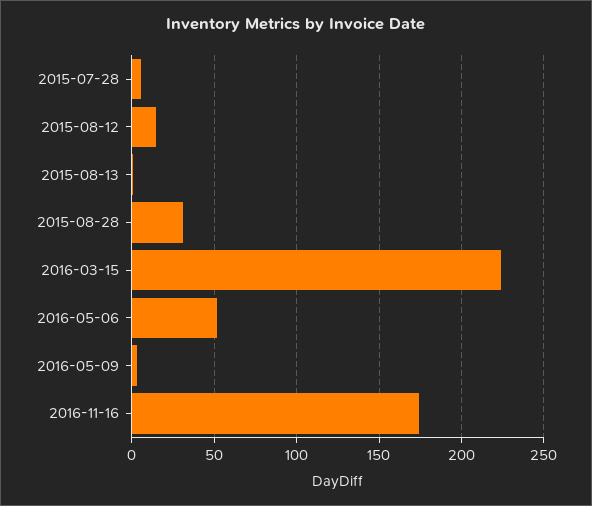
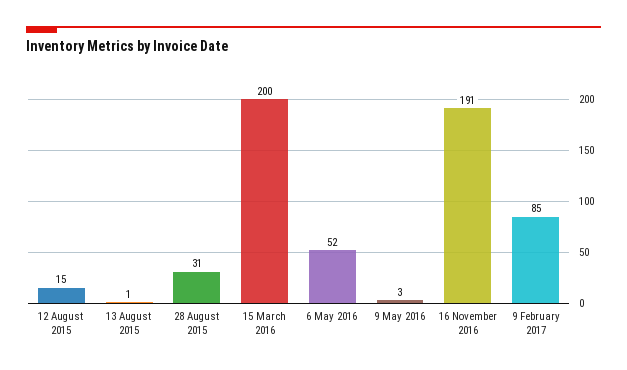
2015-07-28: 5 -> none
2016-03-15: 225 -> 200
2016-11-16: 175 -> 191
9 February 2017: none -> 85

